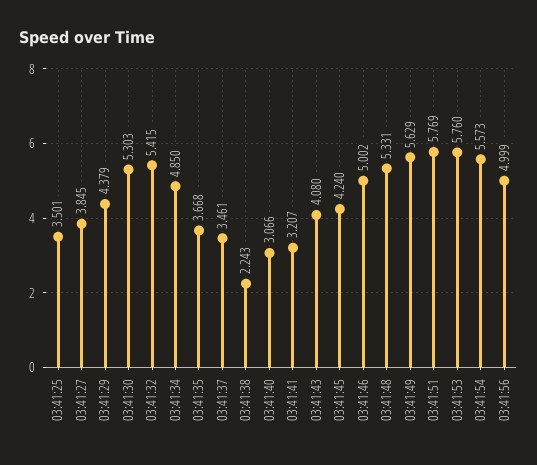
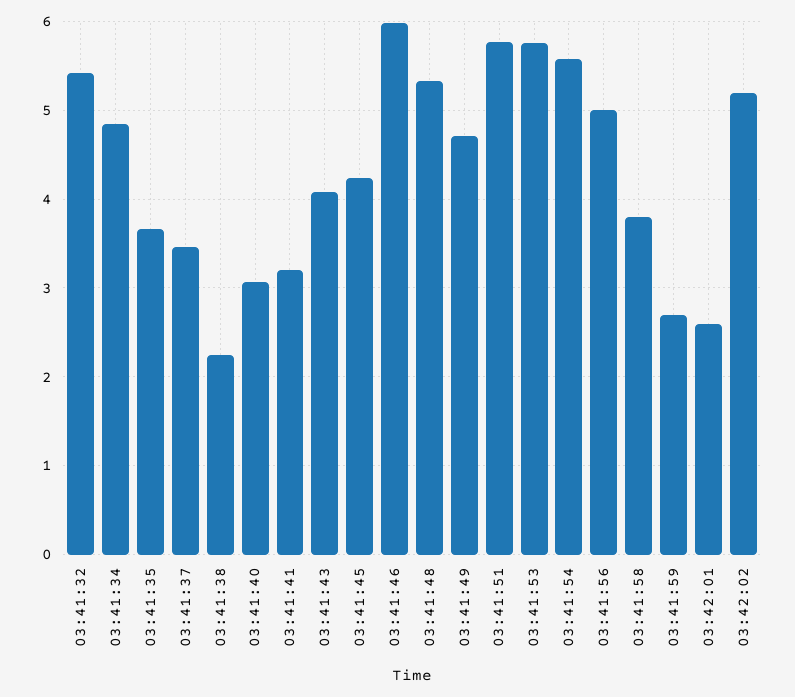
03:41:25: 3.501 -> none
03:41:27: 3.845 -> none
03:41:29: 4.379 -> none
03:41:30: 5.303 -> none
03:41:46: 5.002 -> 6
03:41:49: 5.629 -> 4.7
03:41:58: none -> 3.8
03:41:59: none -> 2.7
03:42:01: none -> 2.6
03:42:02: none -> 5.2

